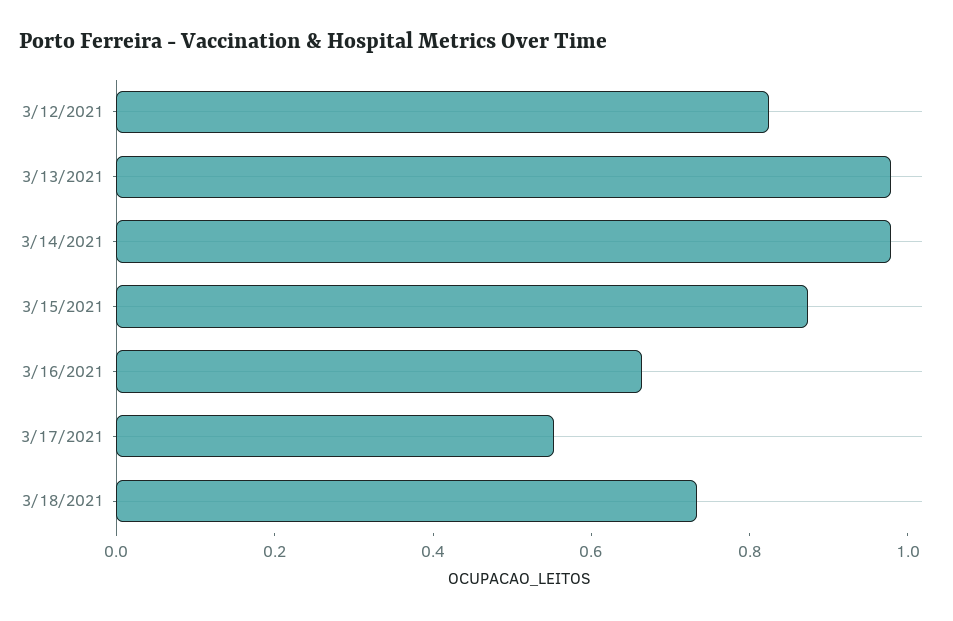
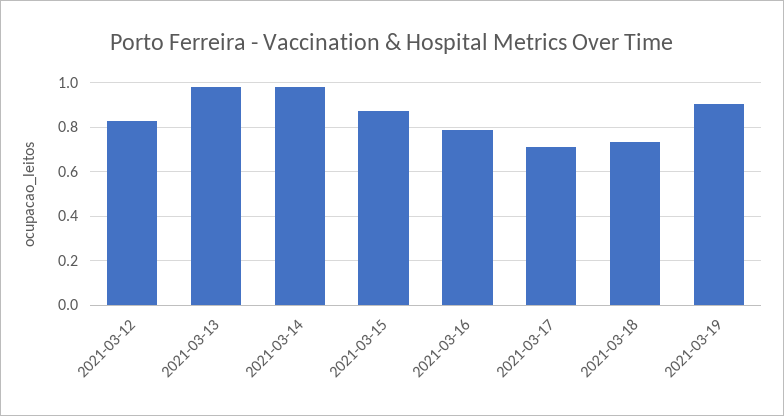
3/16/2021: 0.65 -> 0.8
3/17/2021: 0.55 -> 0.7
2021-03-19: none -> 0.9

